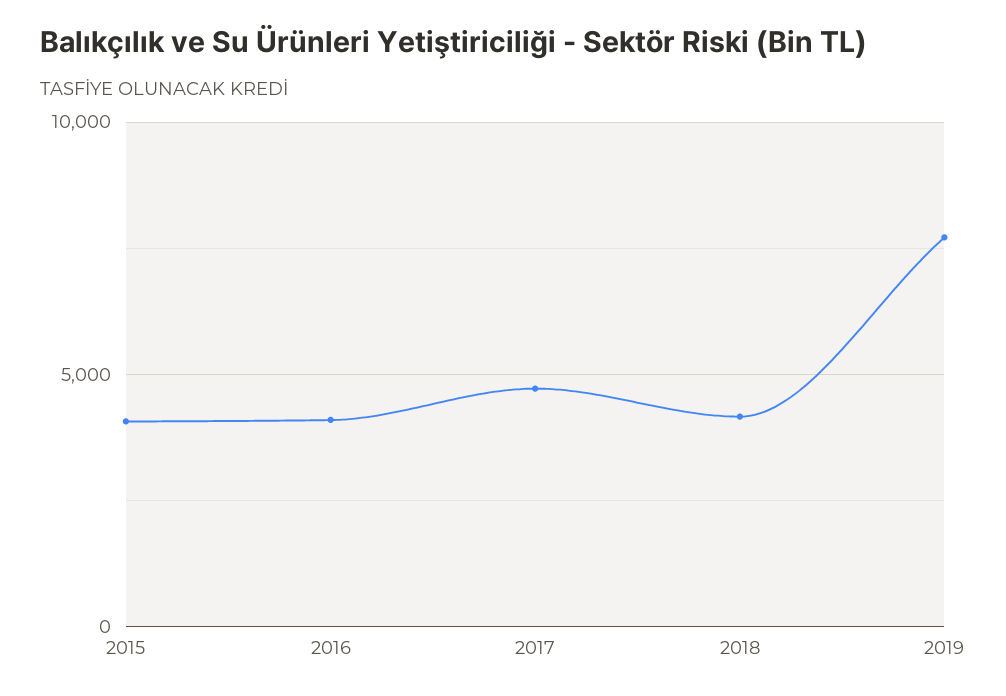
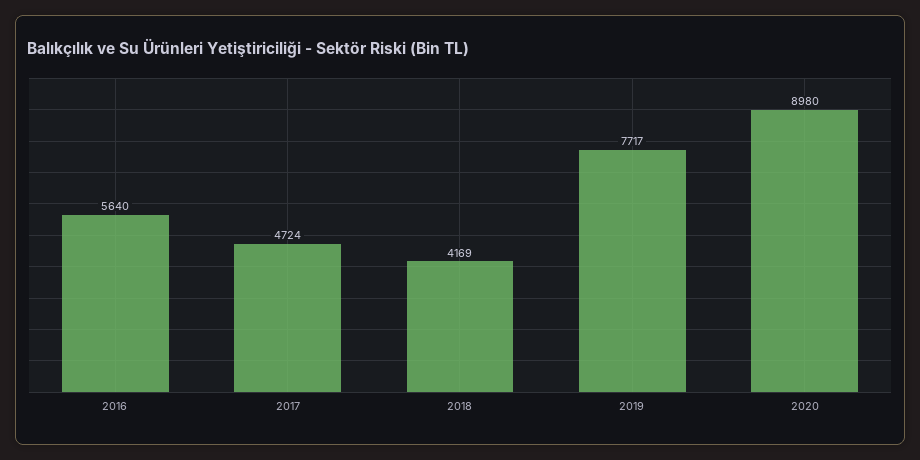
2015: 4000 -> none
2016: 4000 -> 5640
2020: none -> 8980

